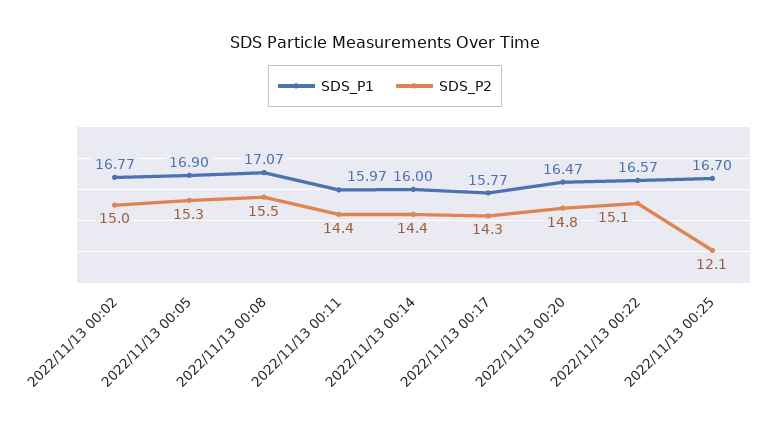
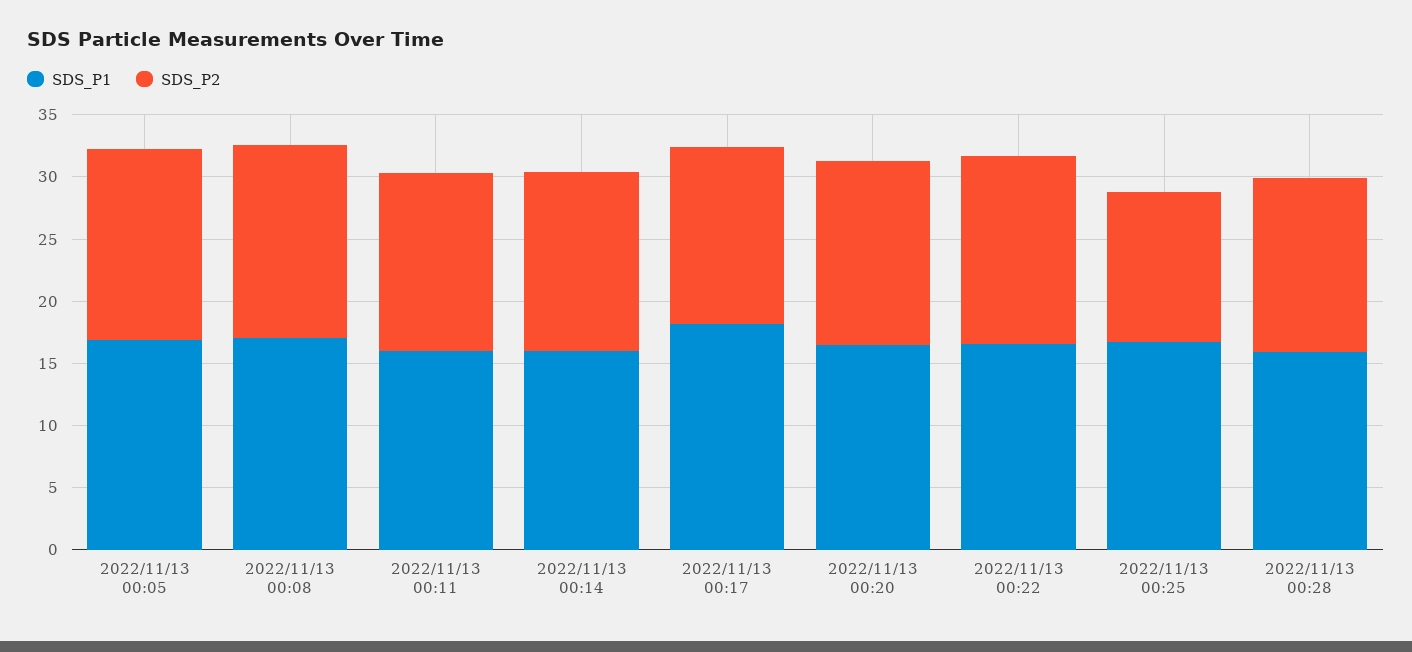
SDS_P1, 2022/11/13 00:02: 16.77 -> none
SDS_P2, 2022/11/13 00:02: 15 -> none
SDS_P1, 2022/11/13 00:17: 15.77 -> 18
SDS_P1, 2022/11/13 00:28: none -> 16
SDS_P2, 2022/11/13 00:28: none -> 14

